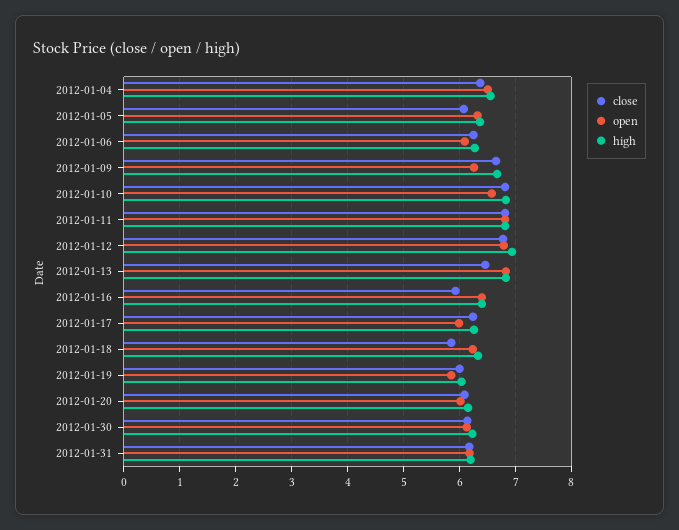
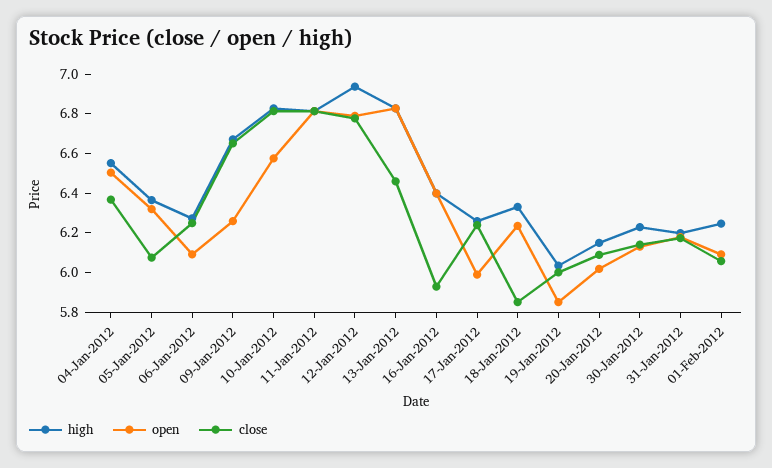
high, 01-Feb-2012: none -> 6.25
open, 01-Feb-2012: none -> 6.1
close, 01-Feb-2012: none -> 6.05

